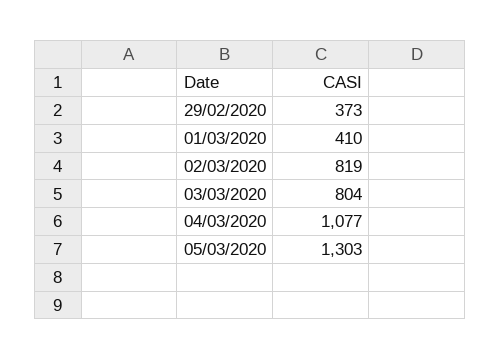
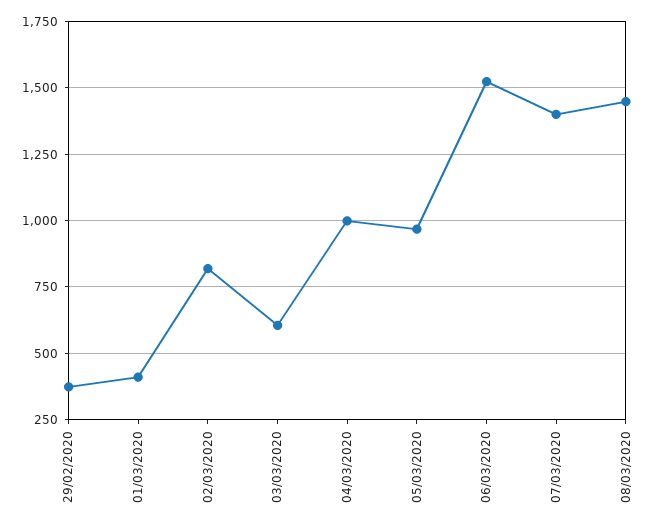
03/03/2020: 804 -> 600
04/03/2020: 1077 -> 1000
05/03/2020: 1303 -> 975
06/03/2020: none -> 1525
07/03/2020: none -> 1400
08/03/2020: none -> 1450

